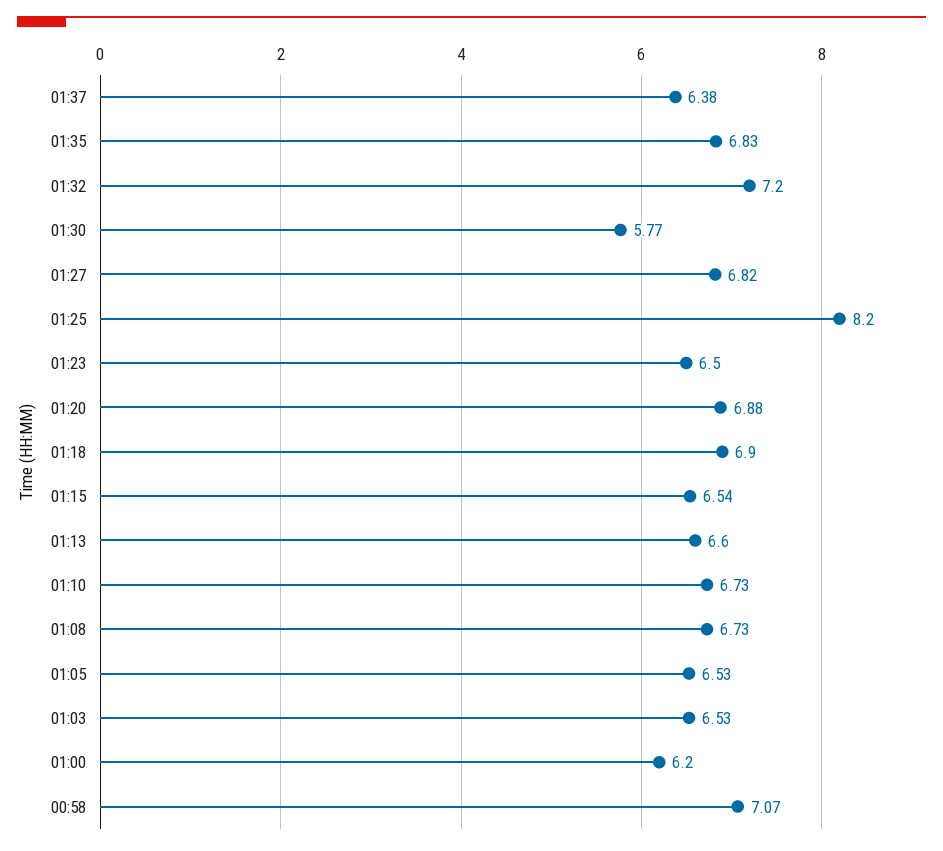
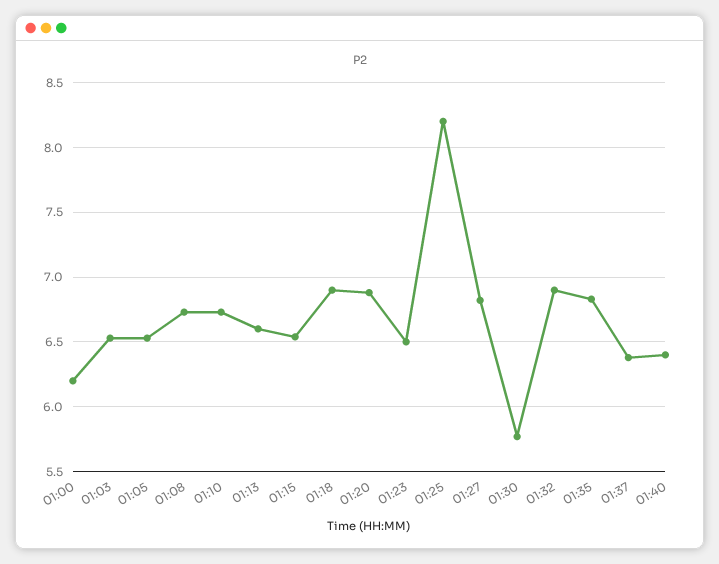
01:32: 7.2 -> 6.9
00:58: 7.07 -> none
01:40: none -> 6.4

